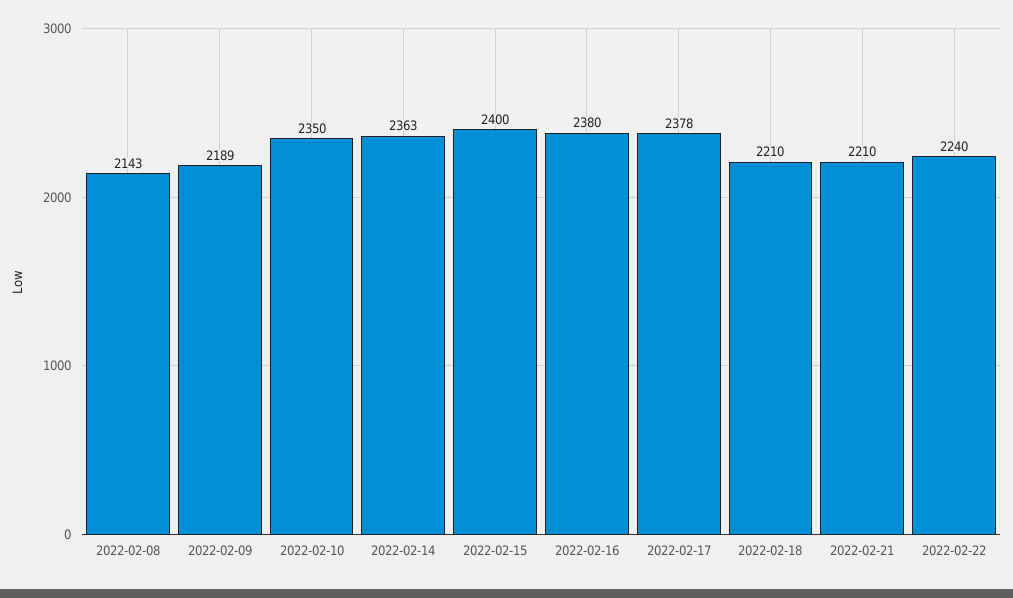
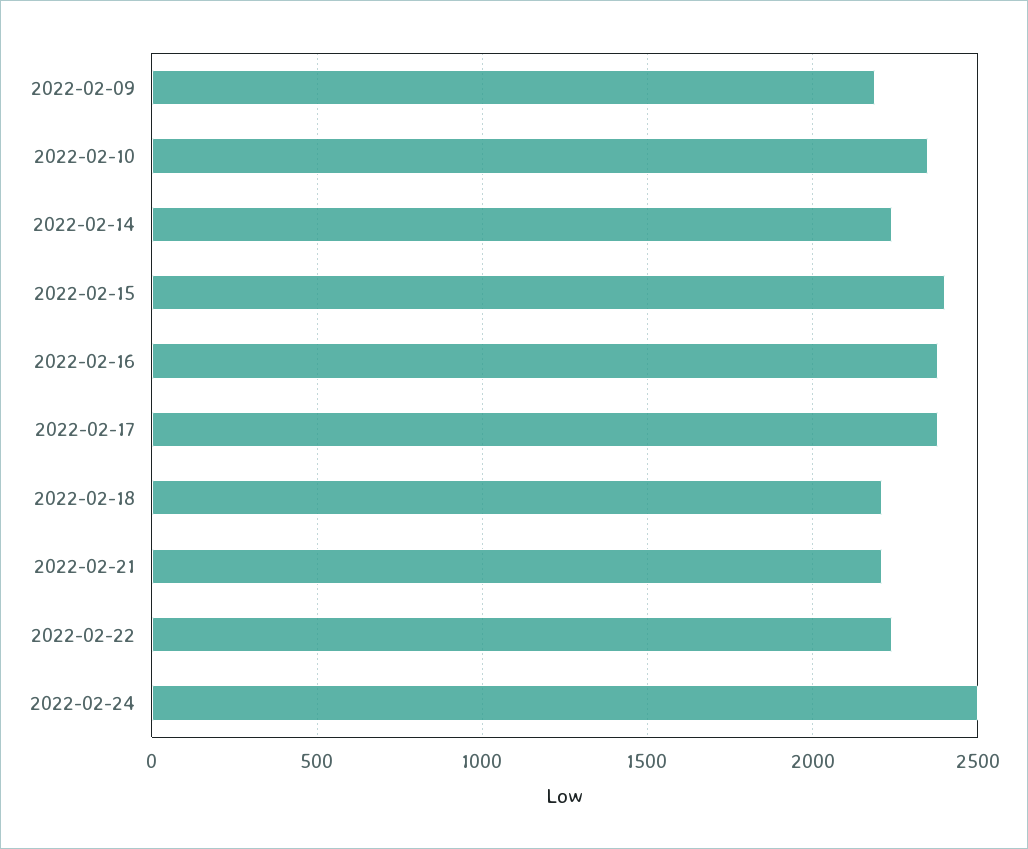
2022-02-08: 2143 -> none
2022-02-14: 2363 -> 2250
2022-02-24: none -> 2500

